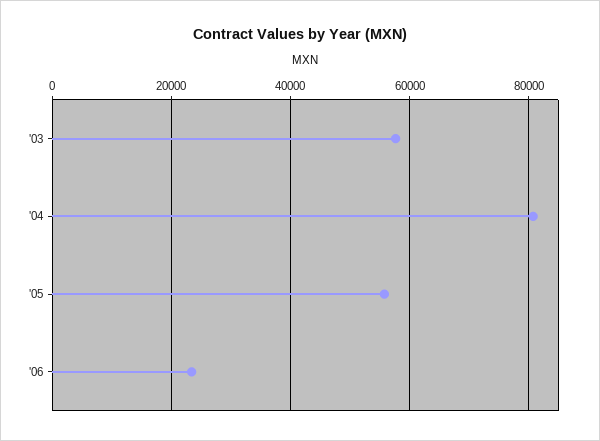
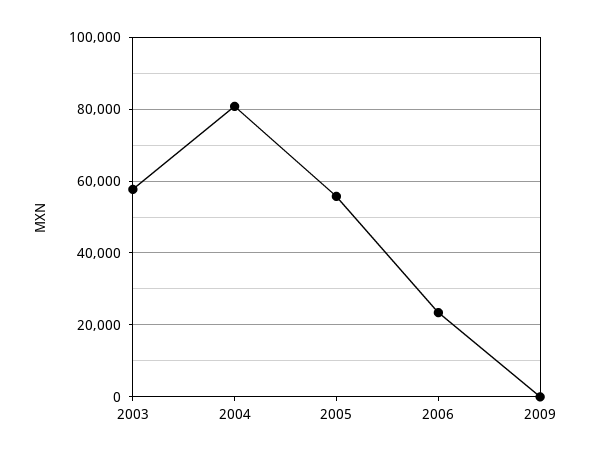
2009: none -> 0

